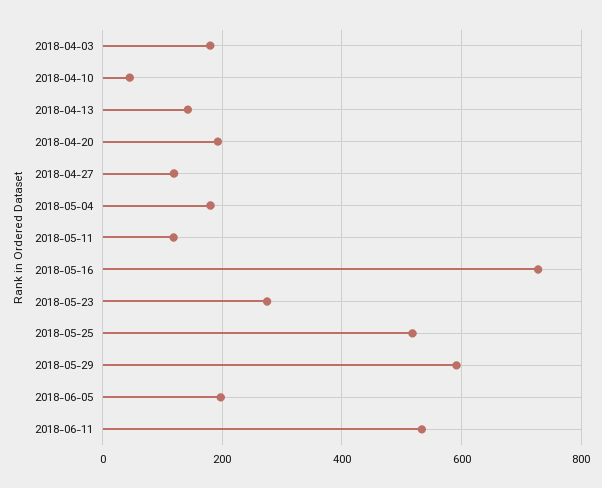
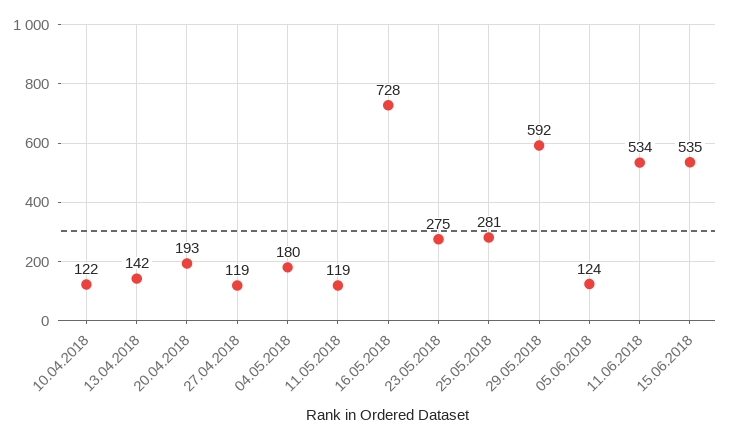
2018-04-03: 180 -> none
2018-04-10: 40 -> 122
2018-05-25: 520 -> 281
2018-06-05: 200 -> 124
15.06.2018: none -> 535

